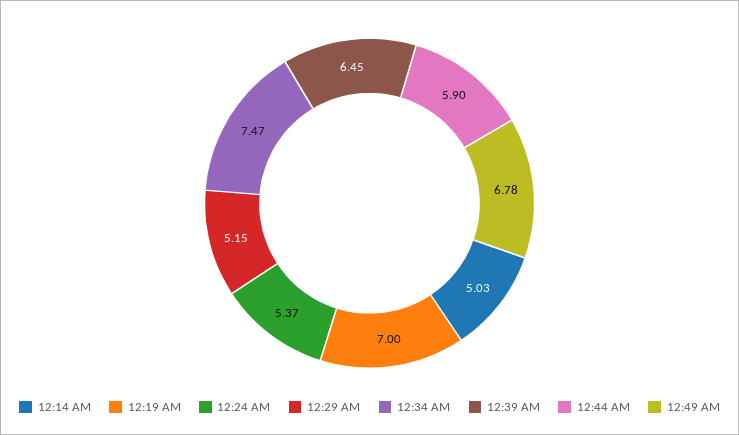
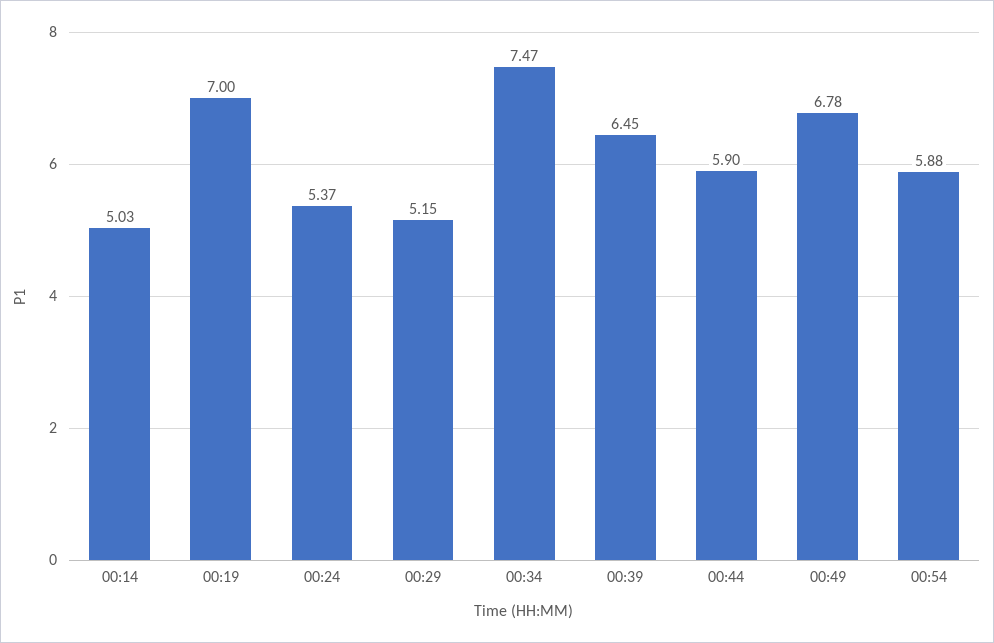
00:54: none -> 5.88

